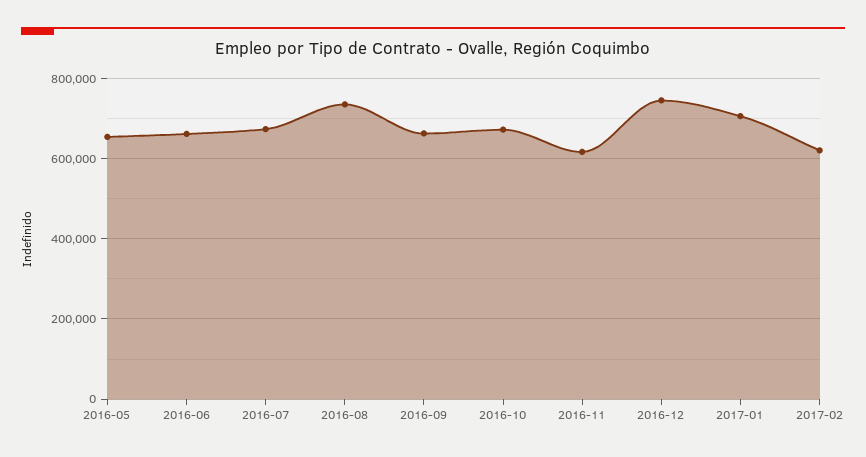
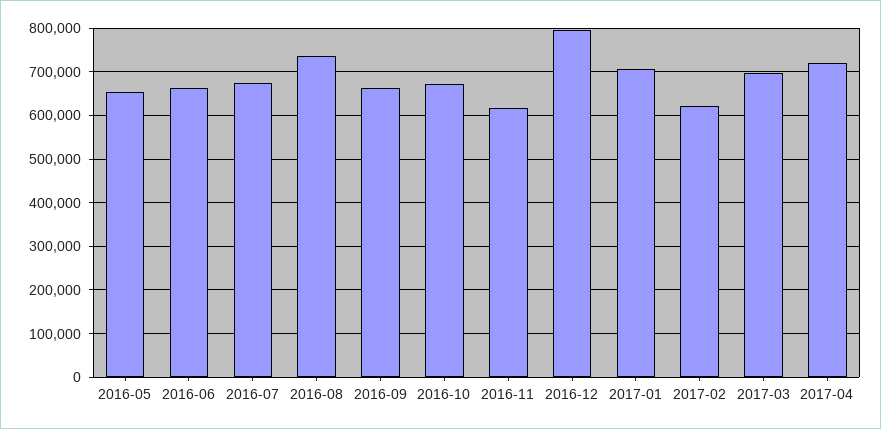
2016-12: 740000 -> 800000
2017-03: none -> 700000
2017-04: none -> 720000

